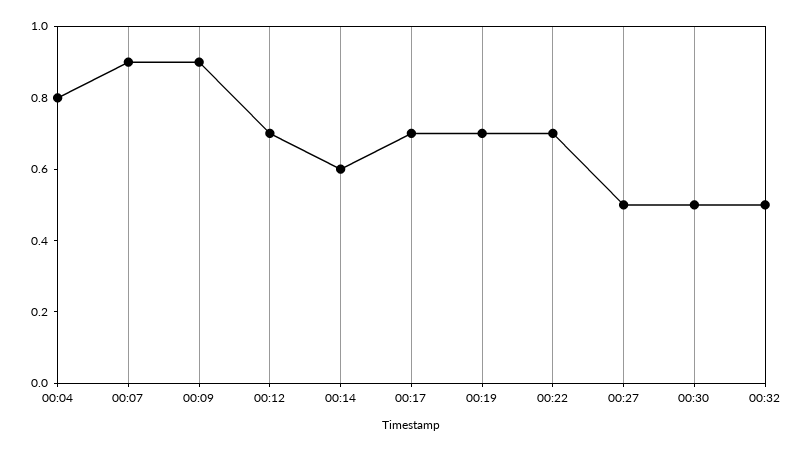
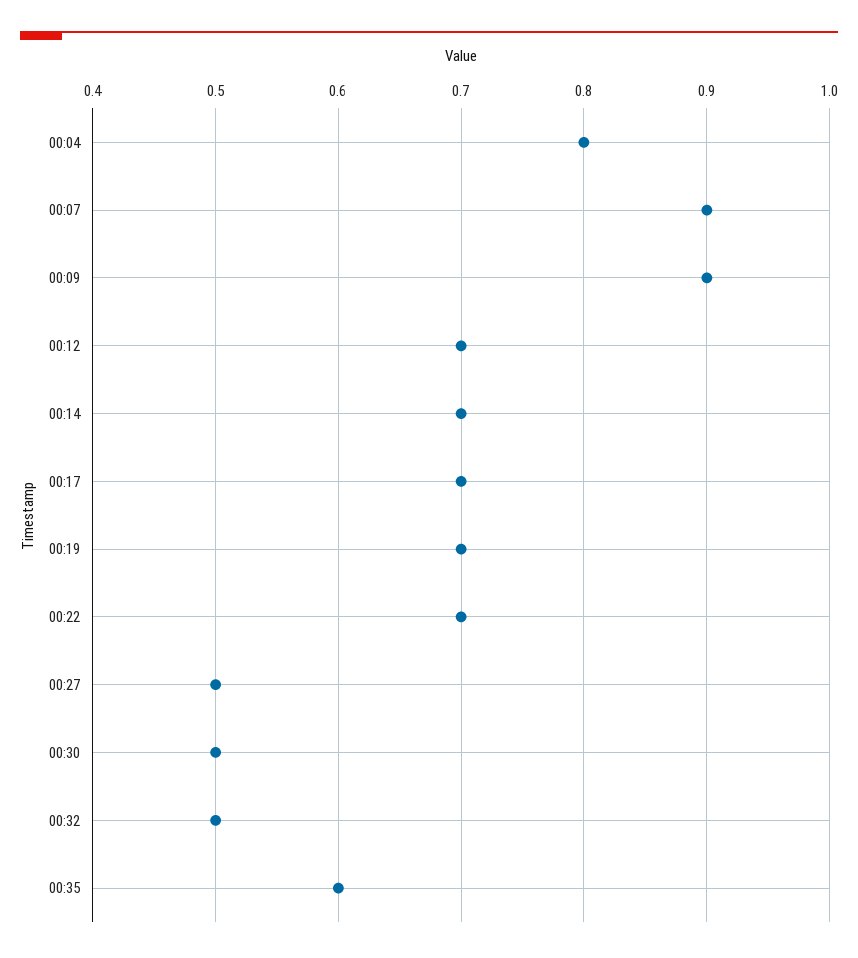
00:14: 0.6 -> 0.7
00:35: none -> 0.6

